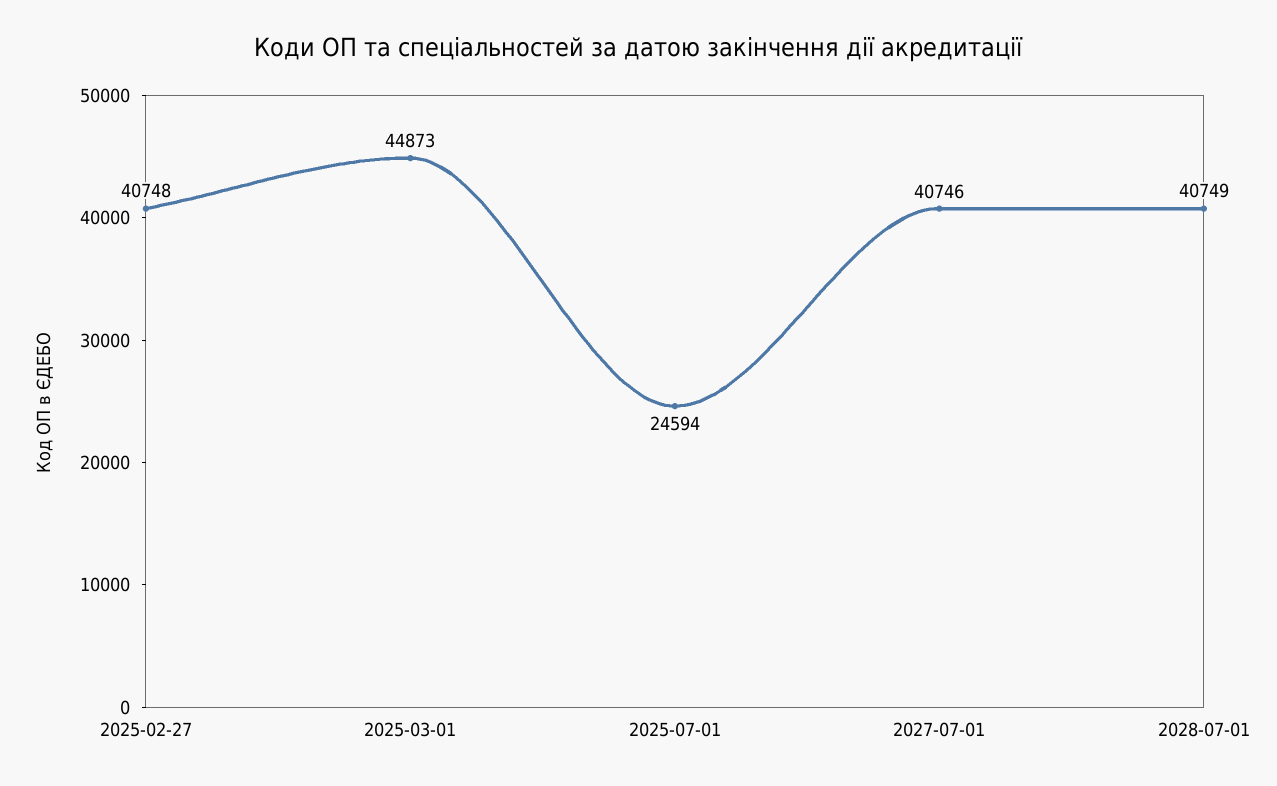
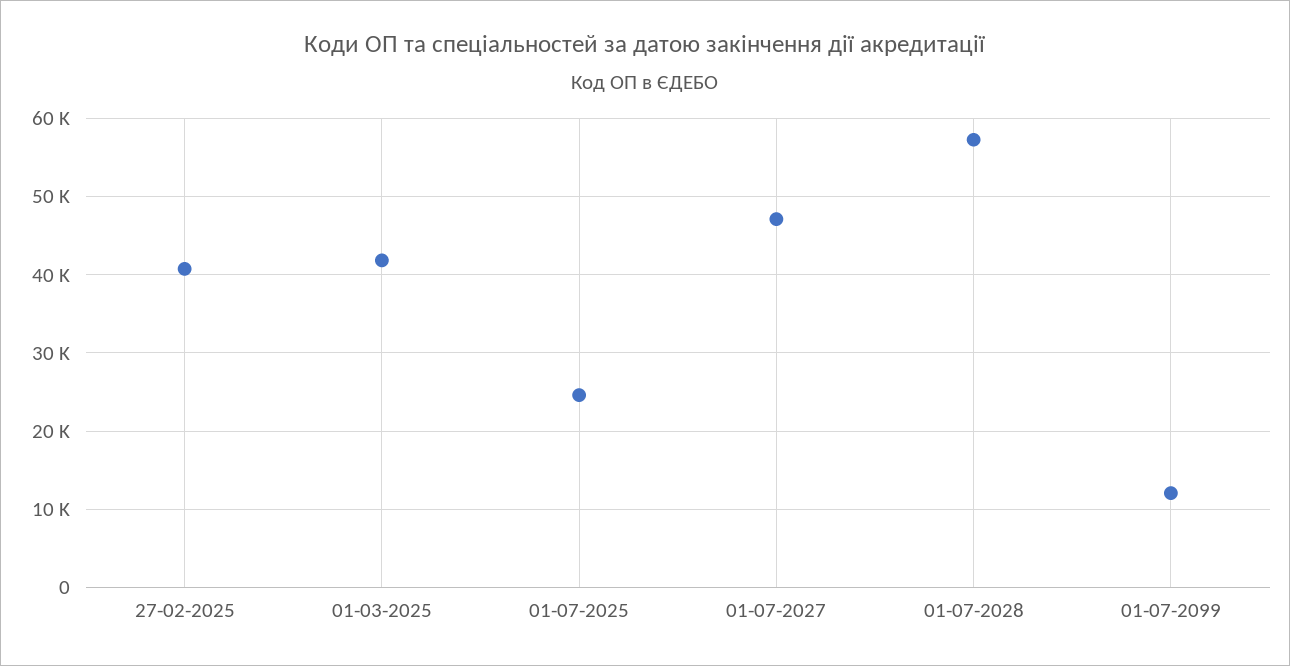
2025-03-01: 44873 -> 42000
2027-07-01: 40746 -> 47000
2028-07-01: 40749 -> 57000
01-07-2099: none -> 12000

